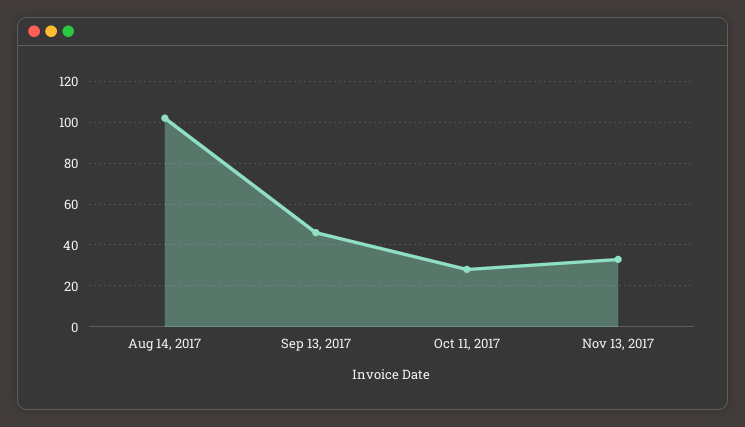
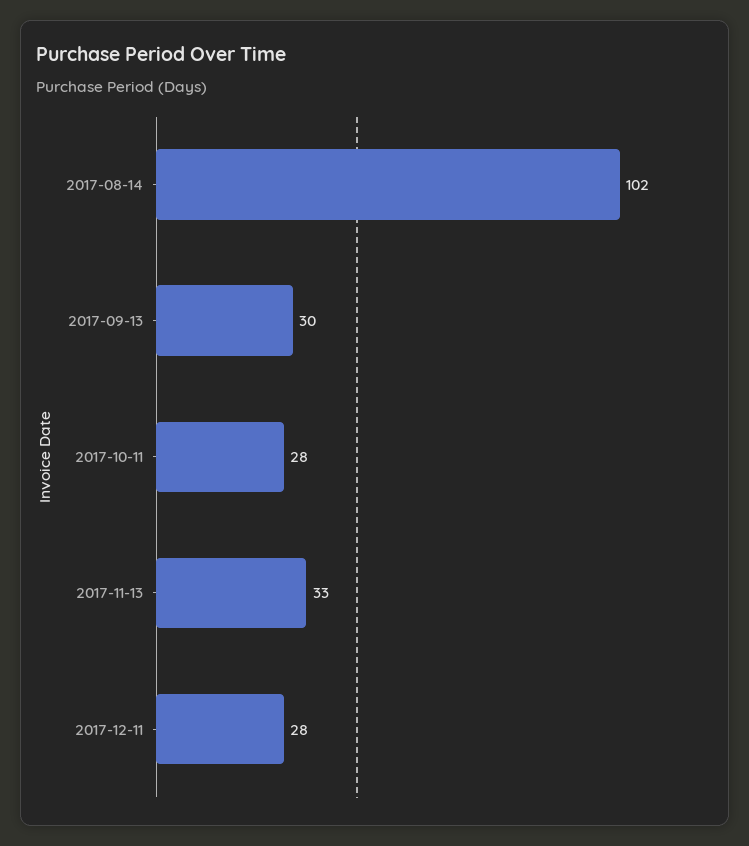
Sep 13, 2017: 45 -> 30
2017-12-11: none -> 28

